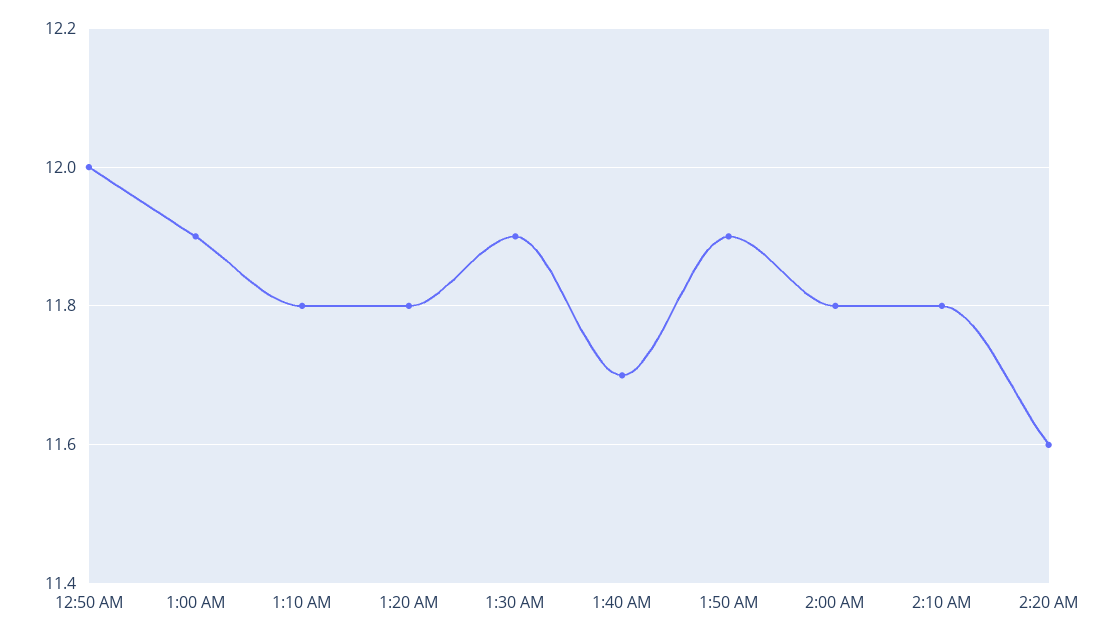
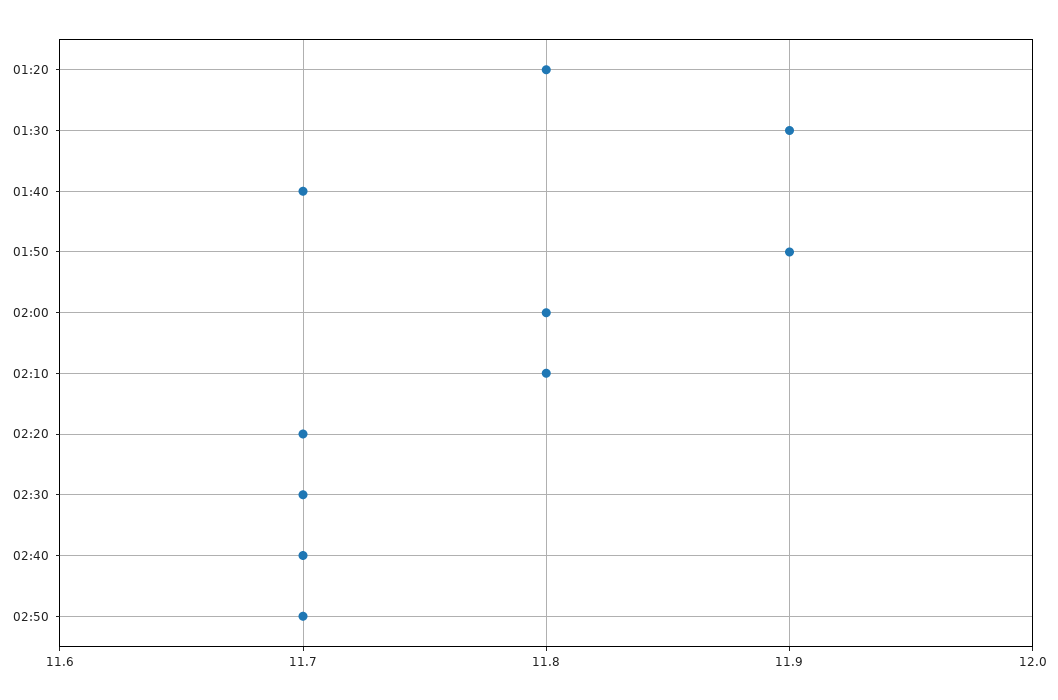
12:50 AM: 12 -> none
1:00 AM: 11.9 -> none
1:10 AM: 11.8 -> none
2:20 AM: 11.6 -> 11.7
02:30: none -> 11.7
02:40: none -> 11.7
02:50: none -> 11.7

